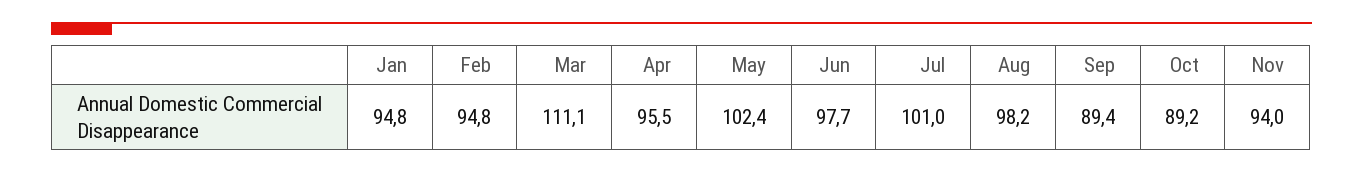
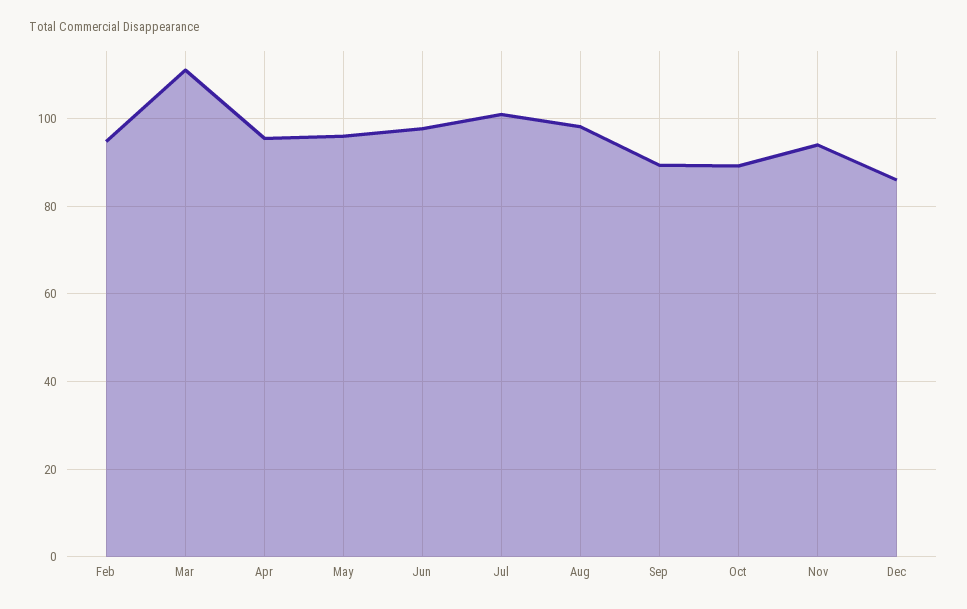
Jan: 94.8 -> none
May: 102.4 -> 96
Dec: none -> 86

